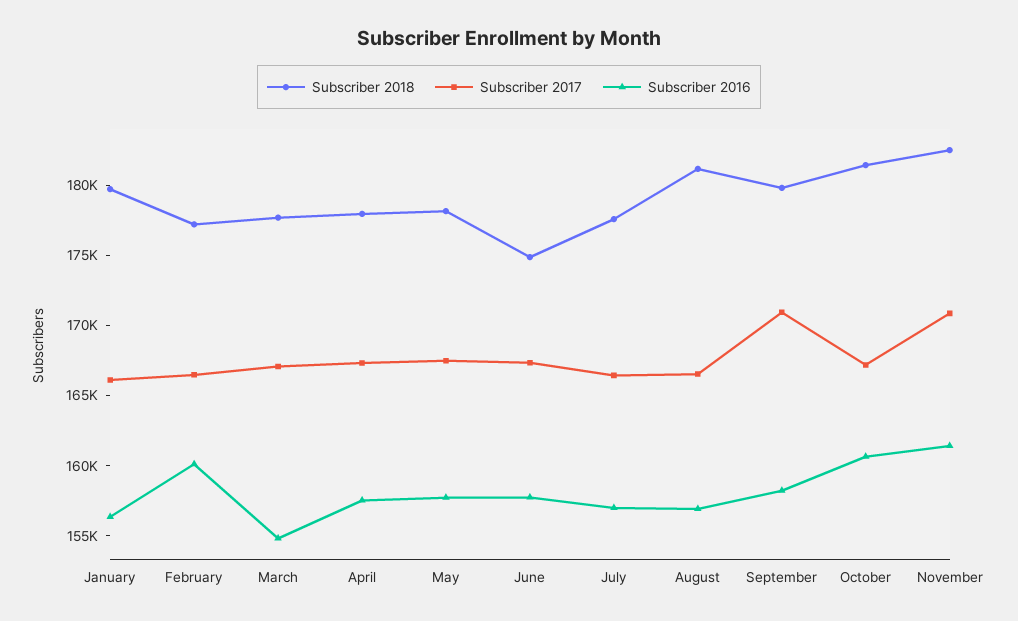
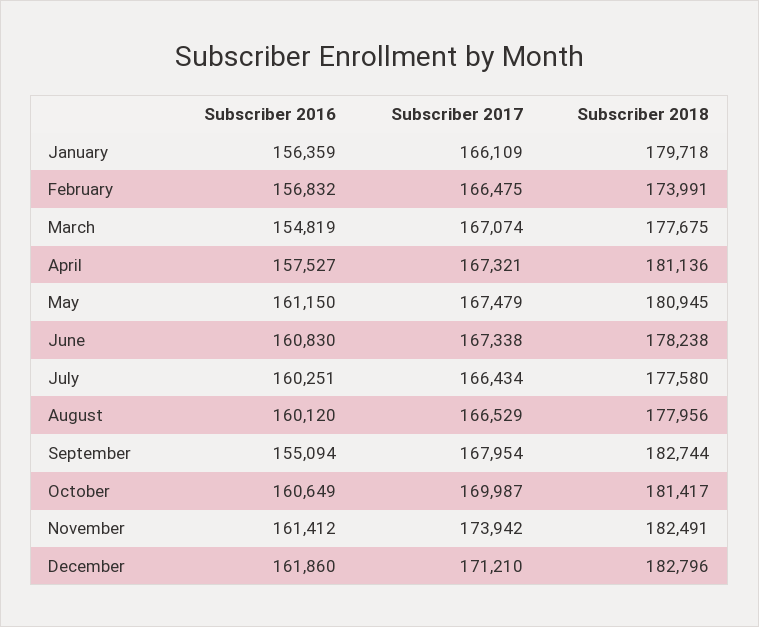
Subscriber 2018, February: 177000 -> 173991
Subscriber 2016, February: 160000 -> 156832
Subscriber 2018, April: 178000 -> 181136
Subscriber 2018, May: 178000 -> 180945
Subscriber 2016, May: 158000 -> 161150
Subscriber 2018, June: 175000 -> 178238
Subscriber 2016, June: 158000 -> 160830
Subscriber 2016, July: 157000 -> 160251
Subscriber 2018, August: 181000 -> 177956
Subscriber 2016, August: 157000 -> 160120
Subscriber 2018, September: 180000 -> 182744
Subscriber 2017, September: 171000 -> 167954
Subscriber 2016, September: 158000 -> 155094
Subscriber 2017, October: 167000 -> 169987
Subscriber 2017, November: 171000 -> 173942
Subscriber 2016, December: none -> 161860
Subscriber 2017, December: none -> 171210
Subscriber 2018, December: none -> 182796

